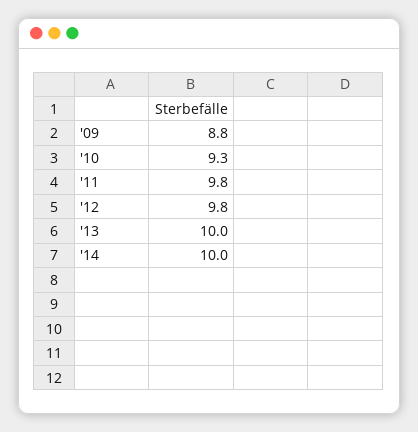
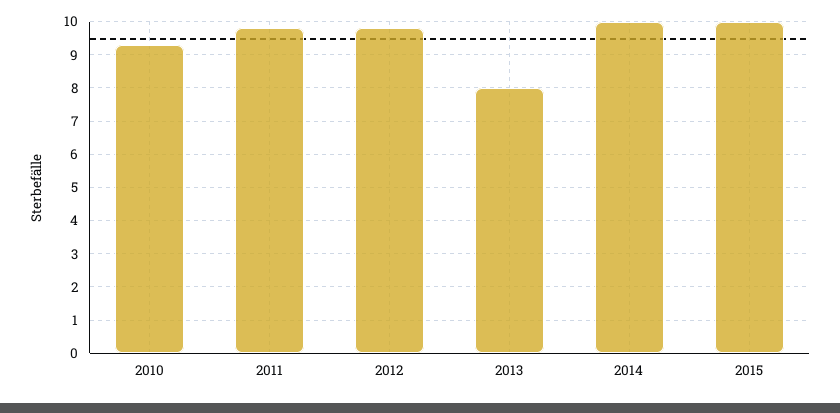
'09: 8.8 -> none
'13: 10 -> 8
2015: none -> 10

